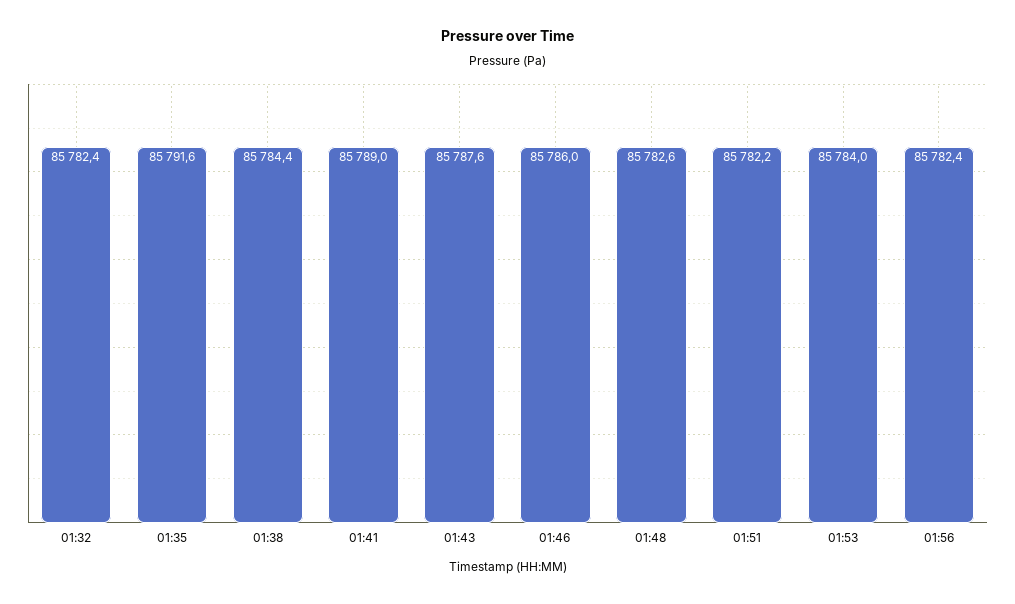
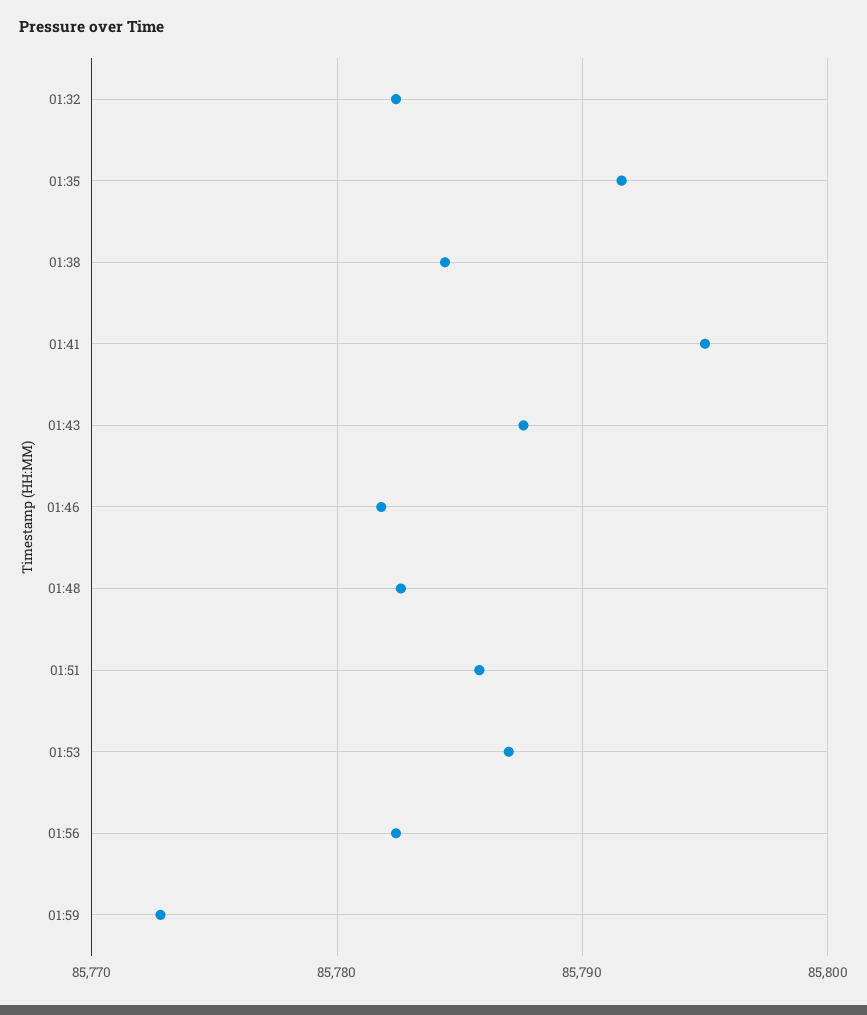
01:41: 85789 -> 85795
01:46: 85786 -> 85782
01:51: 85782.2 -> 85786
01:53: 85784 -> 85787
01:59: none -> 85773

